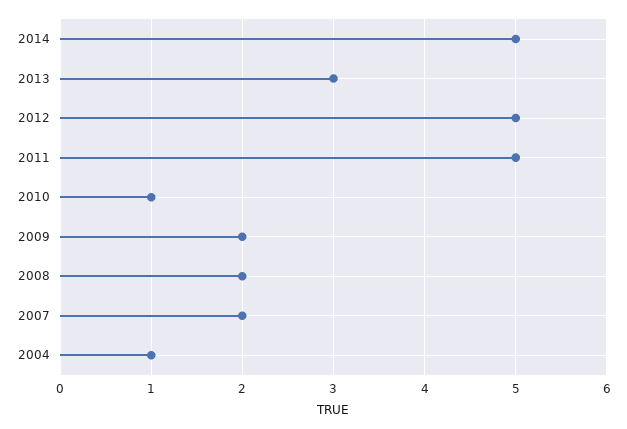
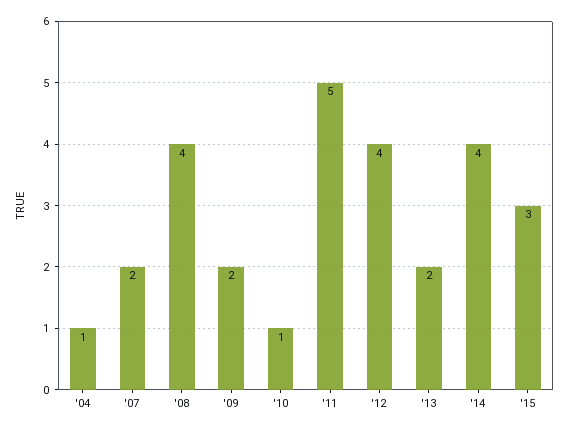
2014: 5 -> 4
2013: 3 -> 2
2012: 5 -> 4
2008: 2 -> 4
'15: none -> 3

